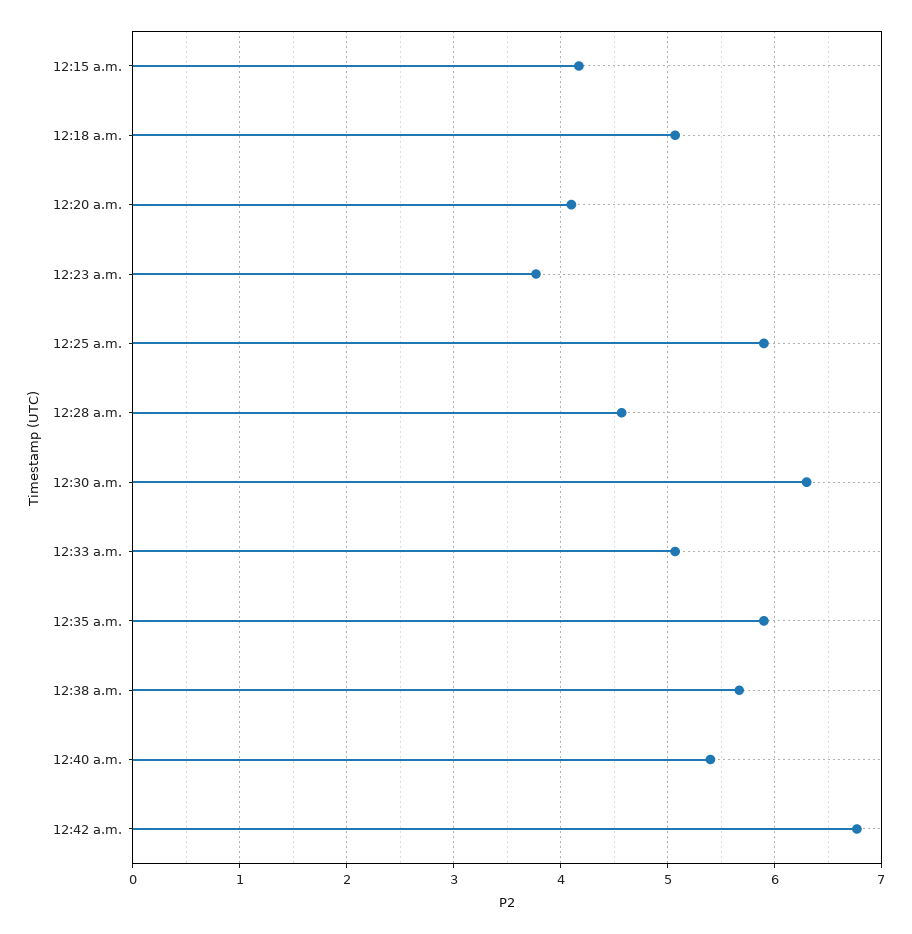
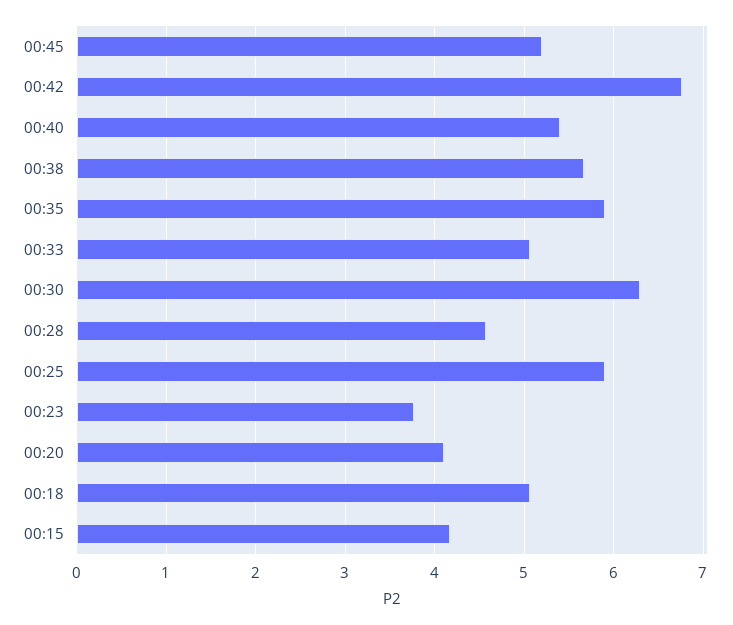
00:45: none -> 5.2

